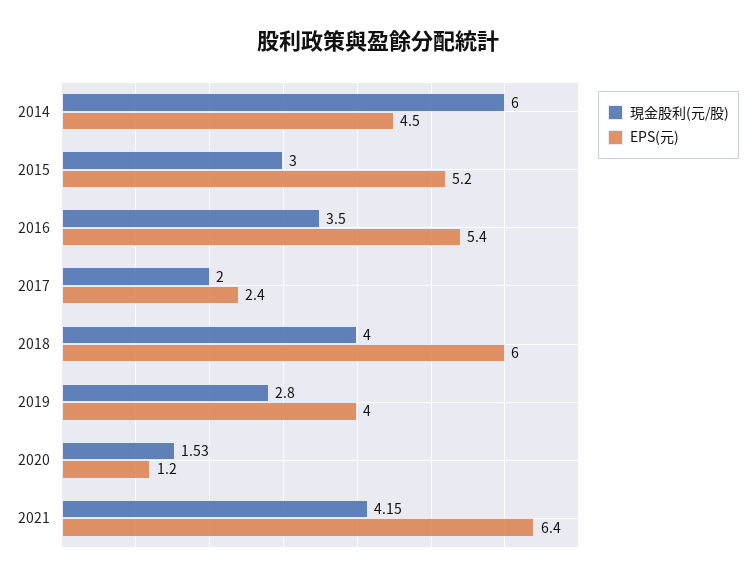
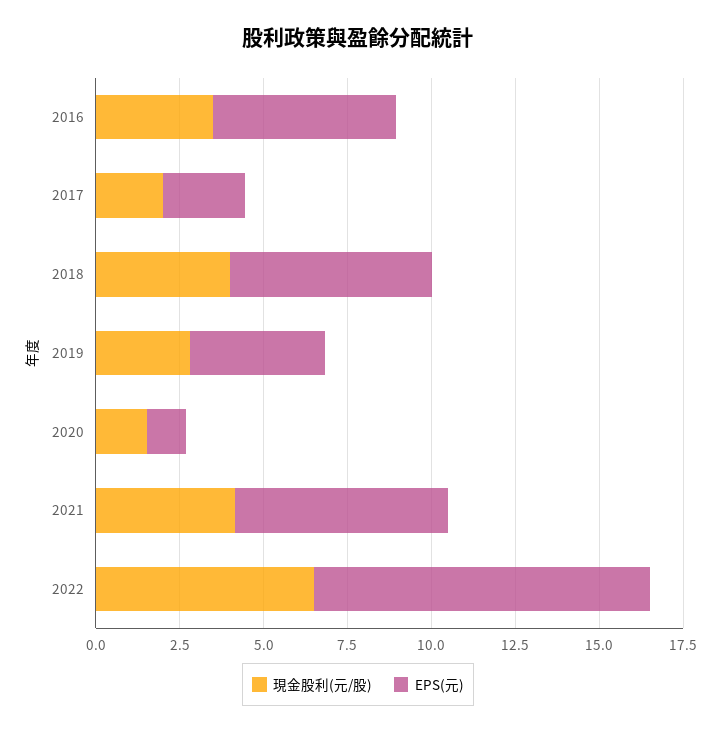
現金股利(元/股), 2014: 6 -> none
EPS(元), 2014: 4.5 -> none
現金股利(元/股), 2015: 3 -> none
EPS(元), 2015: 5.2 -> none
現金股利(元/股), 2022: none -> 6.5
EPS(元), 2022: none -> 10

